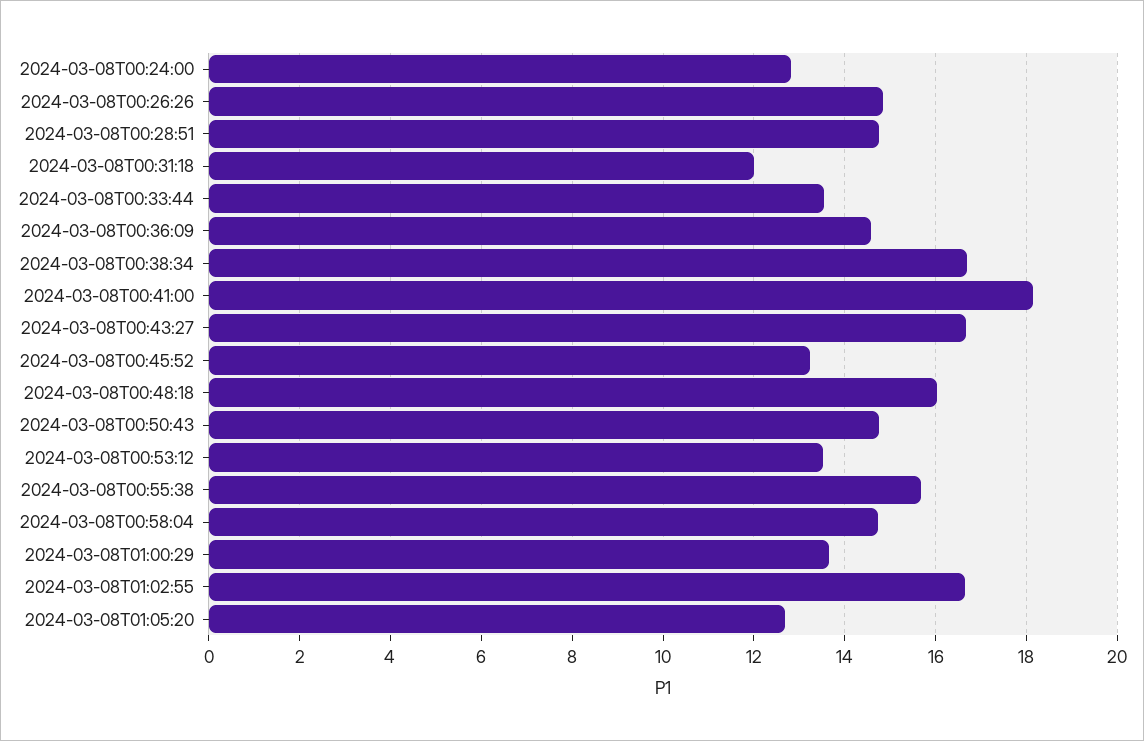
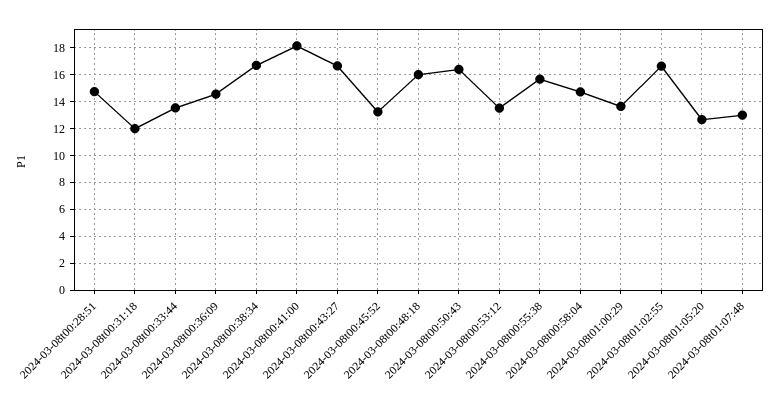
2024-03-08T00:24:00: 12.8 -> none
2024-03-08T00:26:26: 14.8 -> none
2024-03-08T00:50:43: 14.8 -> 16.5
2024-03-08t01:07:48: none -> 13

